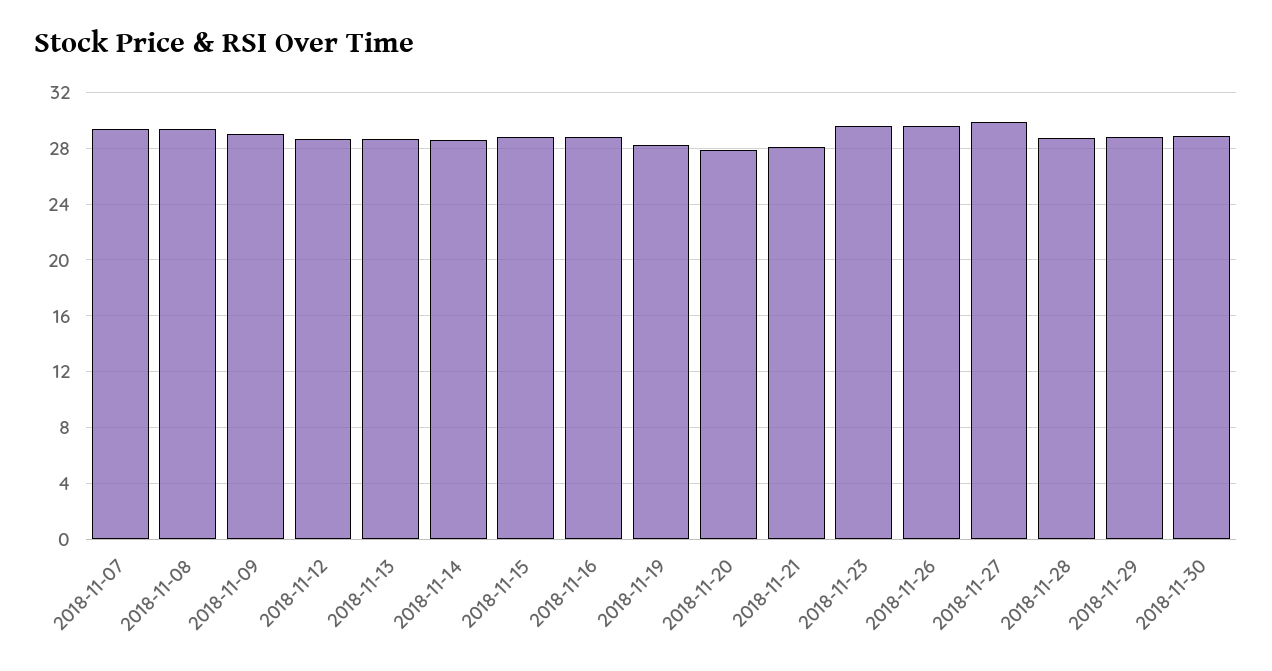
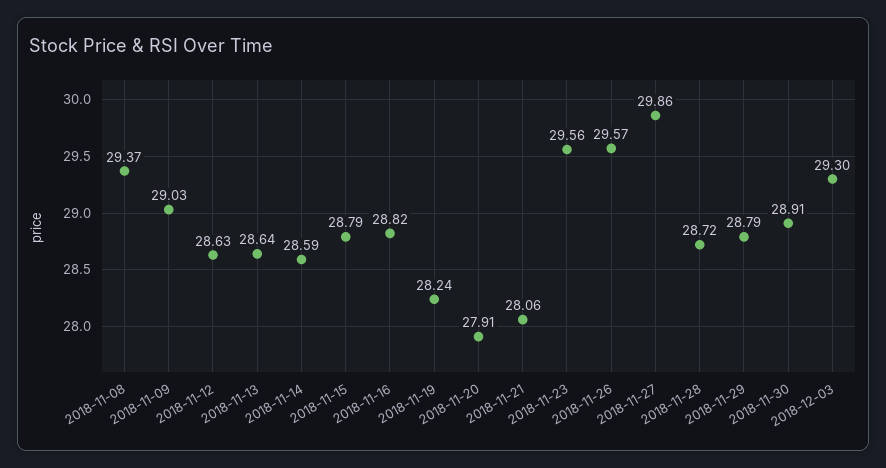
2018-11-07: 29.5 -> none
2018-12-03: none -> 29.3

